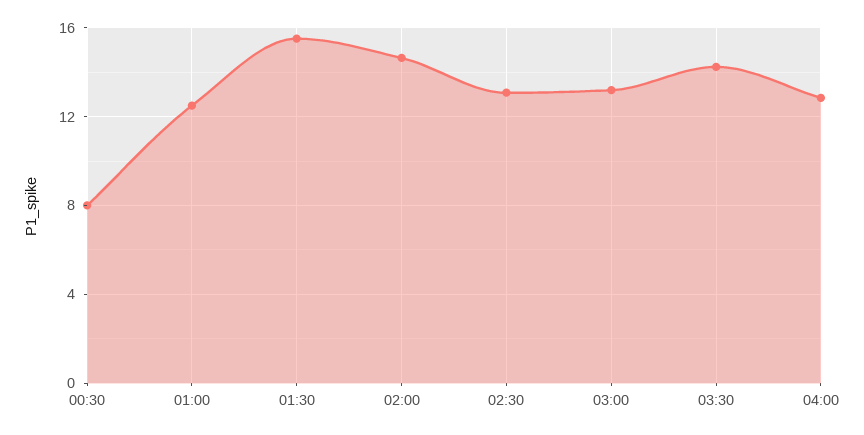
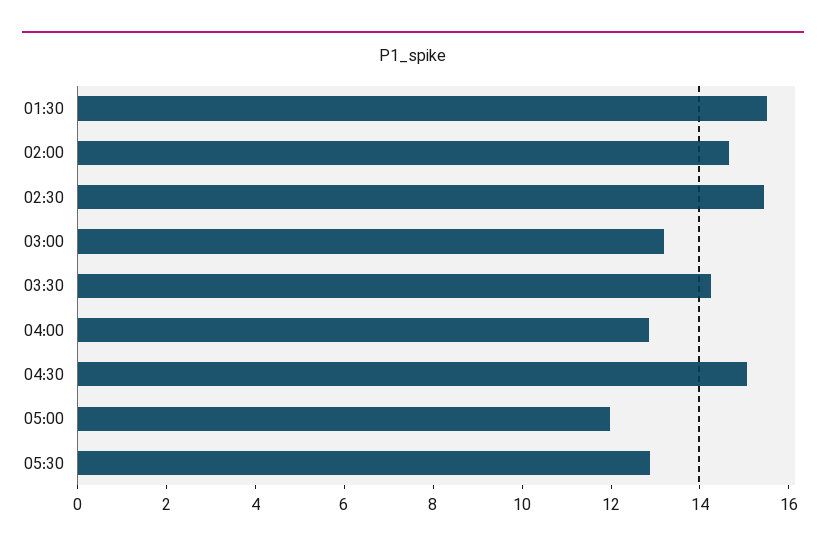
00:30: 8 -> none
01:00: 12.5 -> none
02:30: 13 -> 15.5
04:30: none -> 15
05:00: none -> 12
05:30: none -> 13

